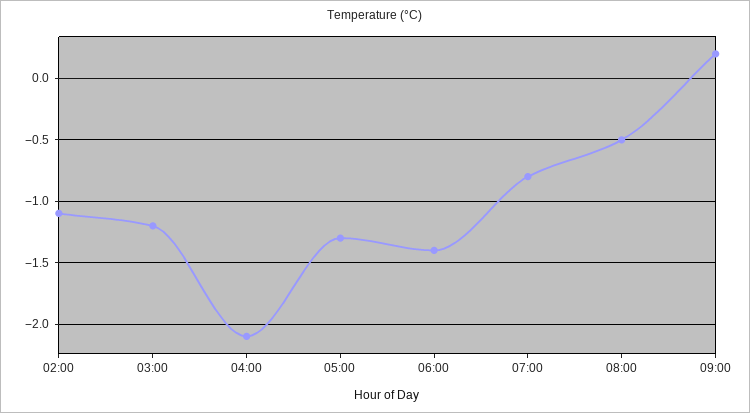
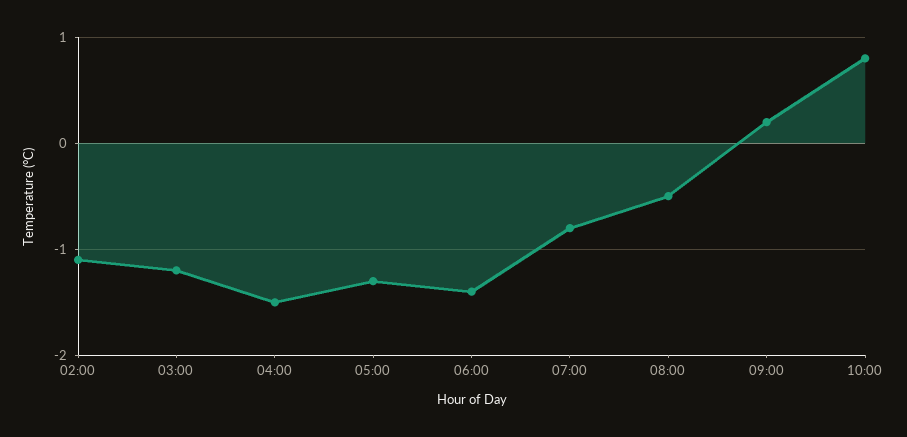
04:00: -2.1 -> -1.5
10:00: none -> 0.8

